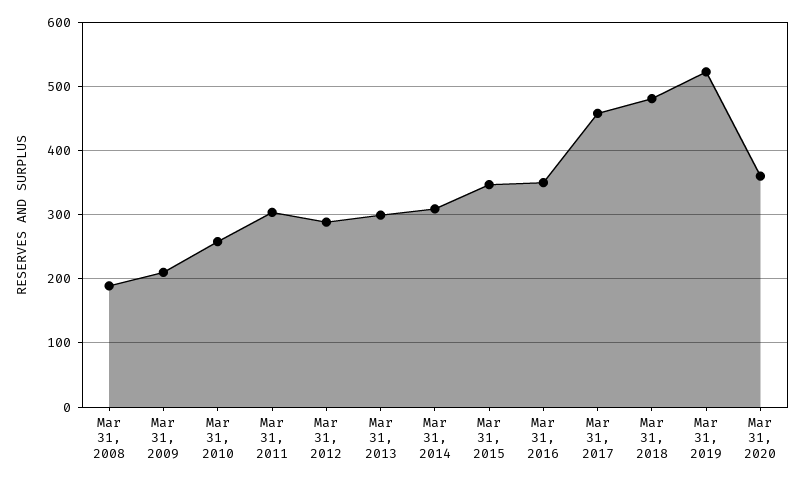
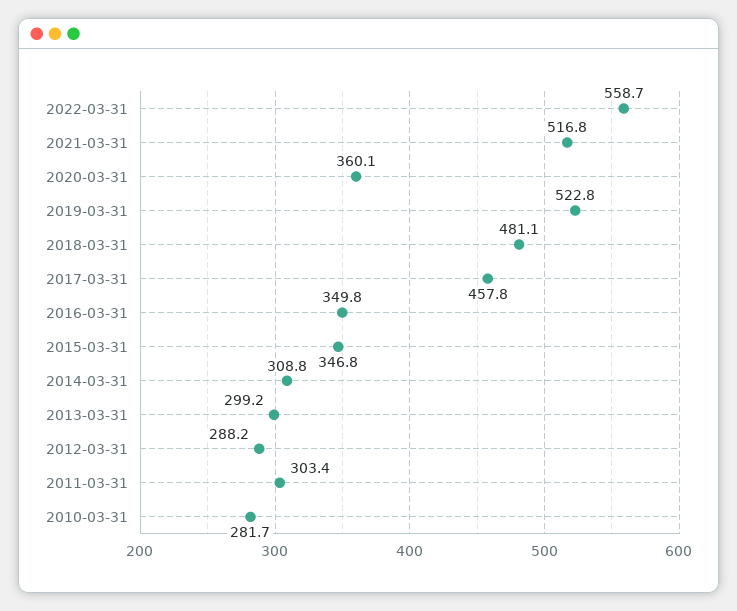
Mar 31, 2008: 190 -> none
Mar 31, 2009: 210 -> none
Mar 31, 2010: 260 -> 281.7
2022-03-31: none -> 558.7
2021-03-31: none -> 516.8

